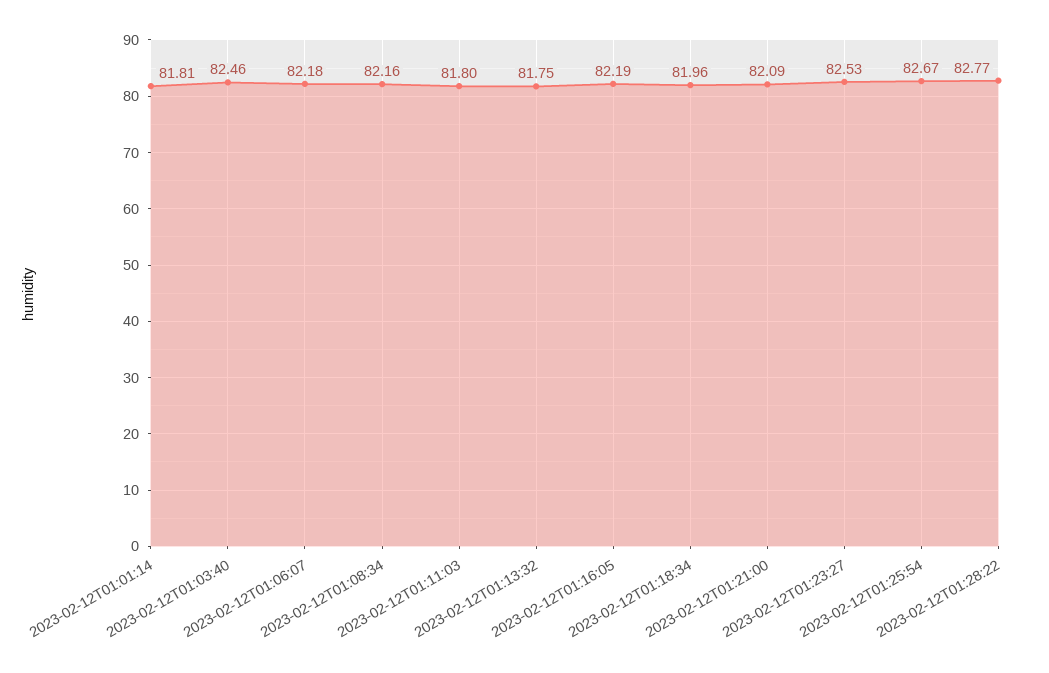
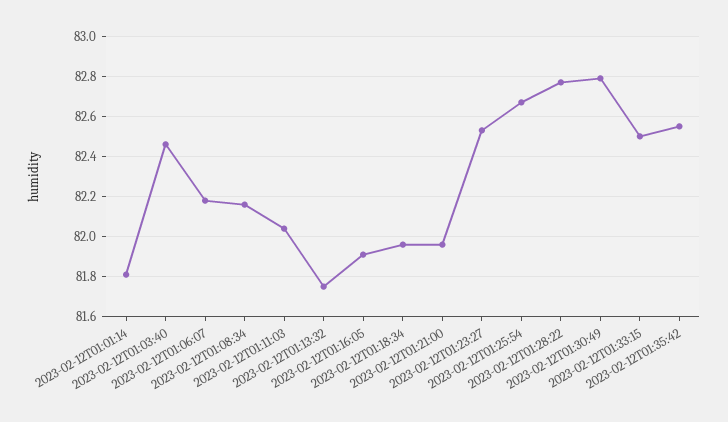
2023-02-12T01:11:03: 81.8 -> 82.05
2023-02-12T01:16:05: 82.19 -> 81.9
2023-02-12T01:21:00: 82.09 -> 81.95
2023-02-12T01:30:49: none -> 82.8
2023-02-12T01:33:15: none -> 82.5
2023-02-12T01:35:42: none -> 82.55

